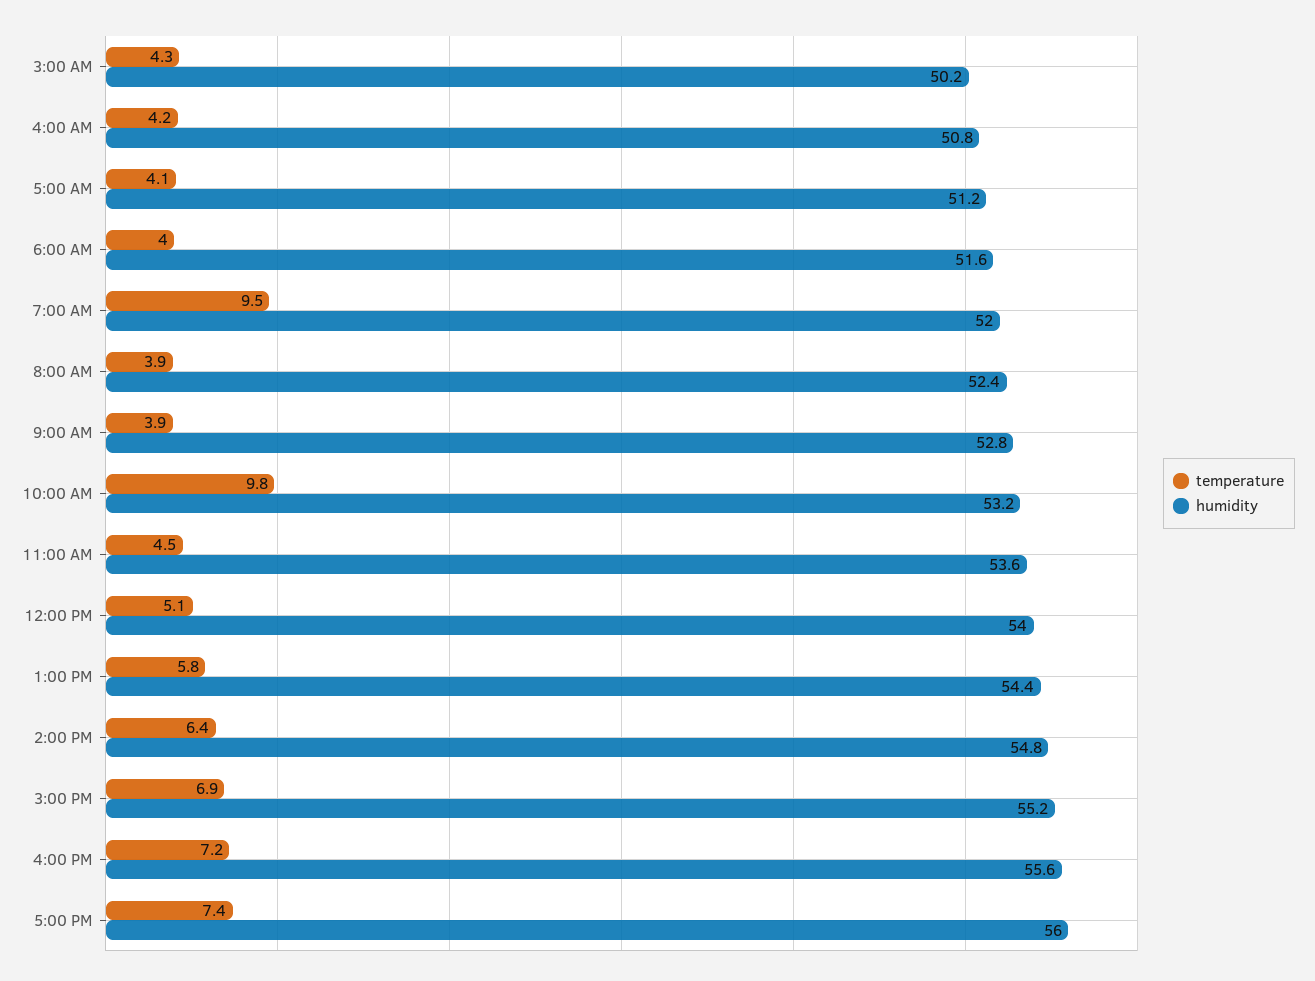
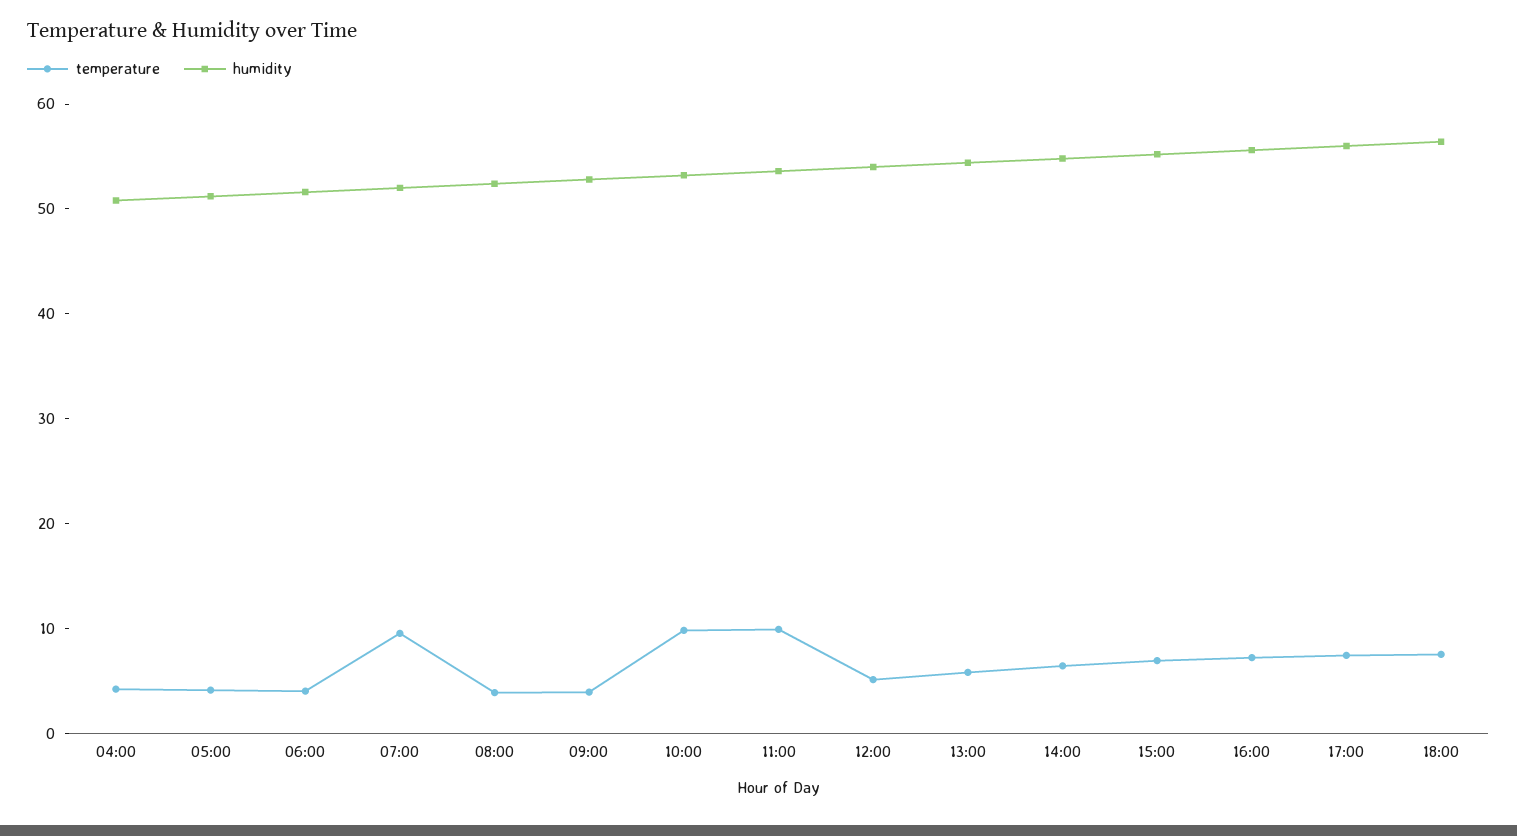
temperature, 3:00 AM: 4.3 -> none
humidity, 3:00 AM: 50.2 -> none
temperature, 11:00 AM: 4.5 -> 10
temperature, 18:00: none -> 8
humidity, 18:00: none -> 56

